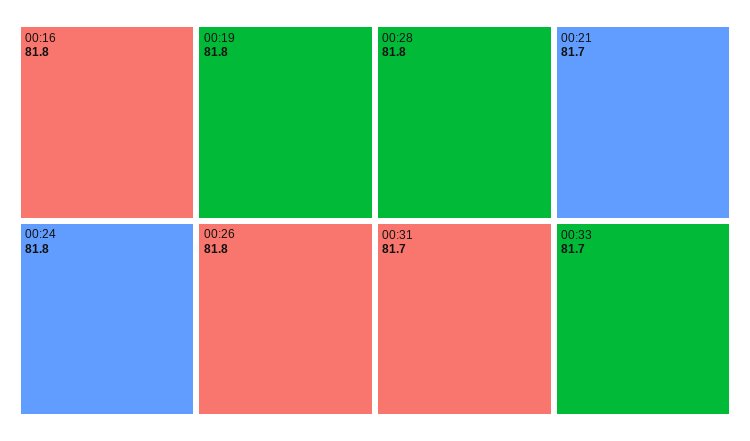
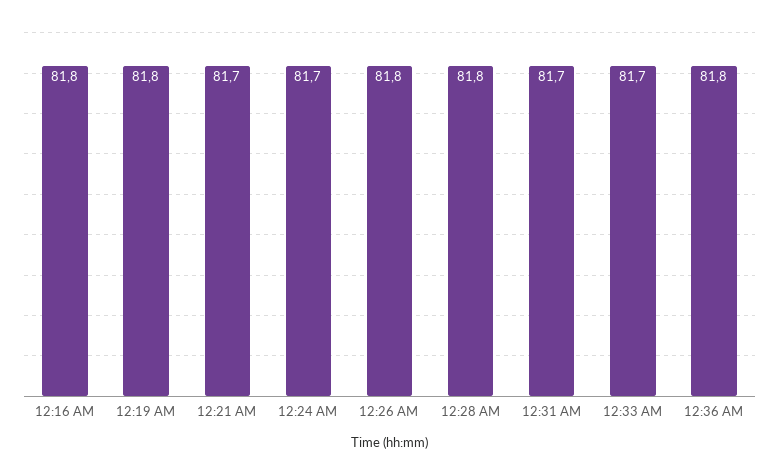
00:24: 81.8 -> 81.7
12:36 AM: none -> 81.8

